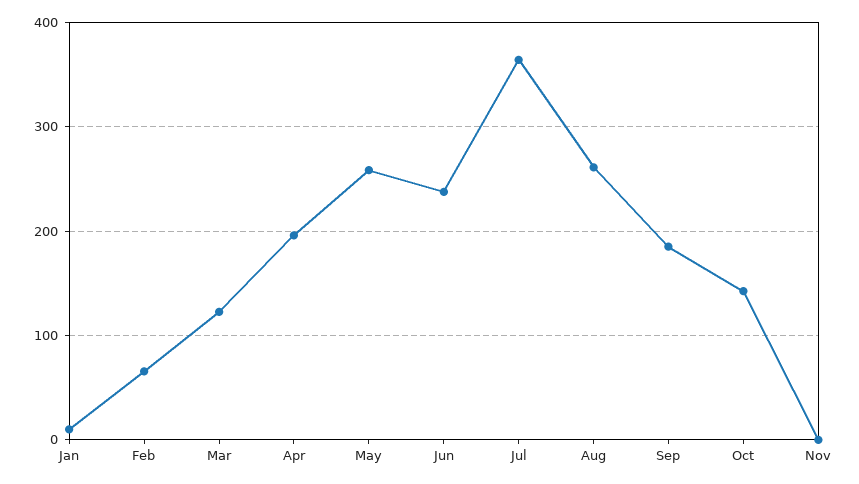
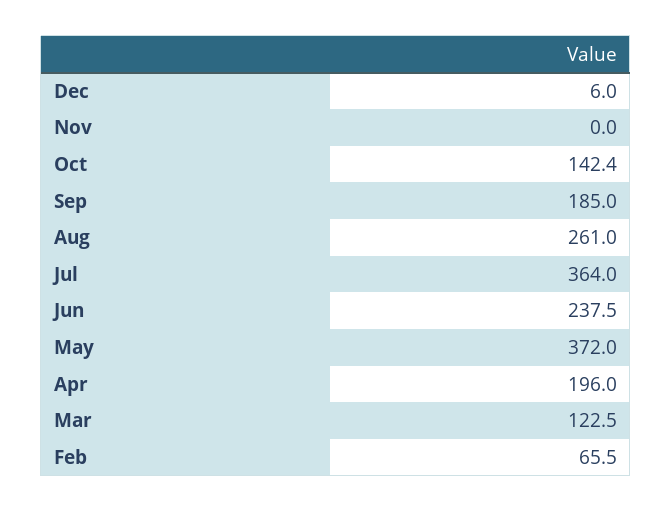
Jan: 10 -> none
May: 260 -> 372
Dec: none -> 6

